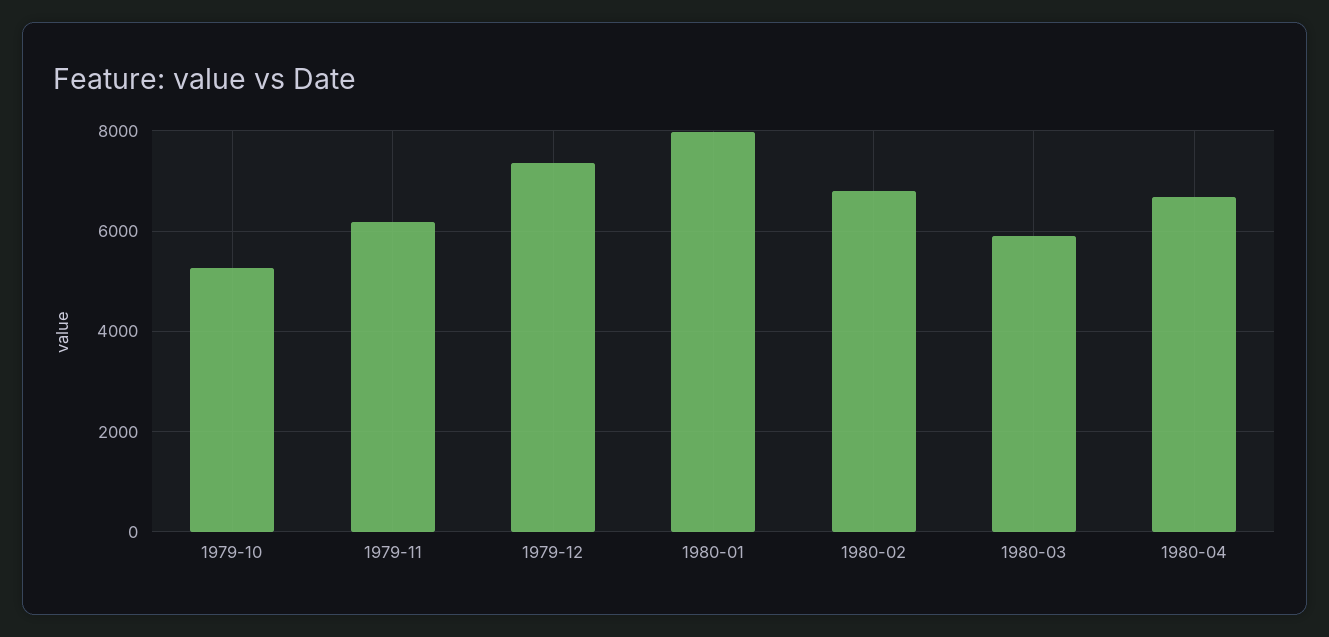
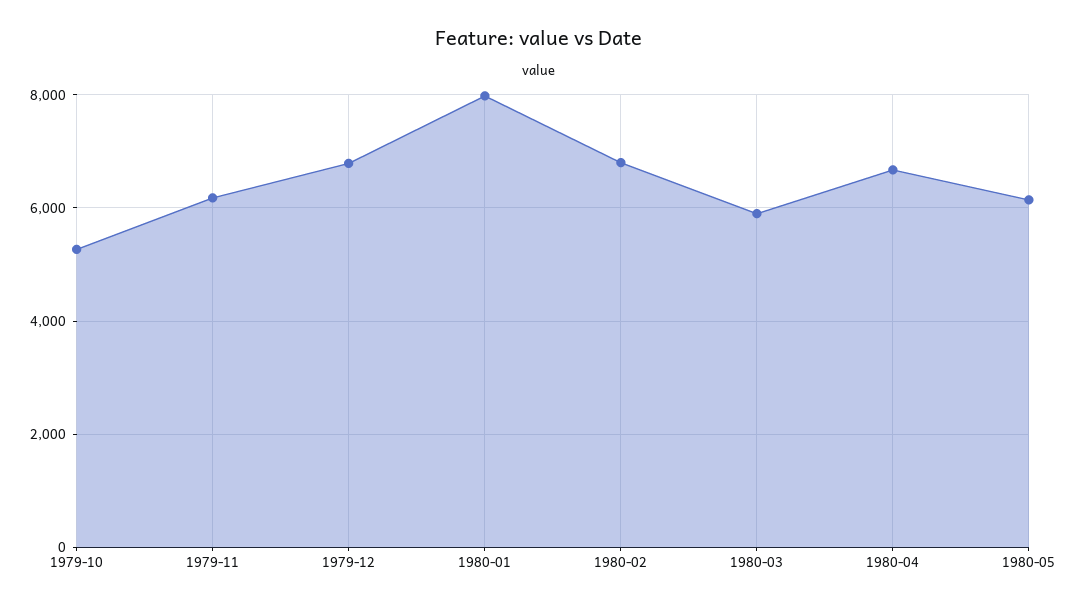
1979-12: 7400 -> 6800
1980-05: none -> 6200

